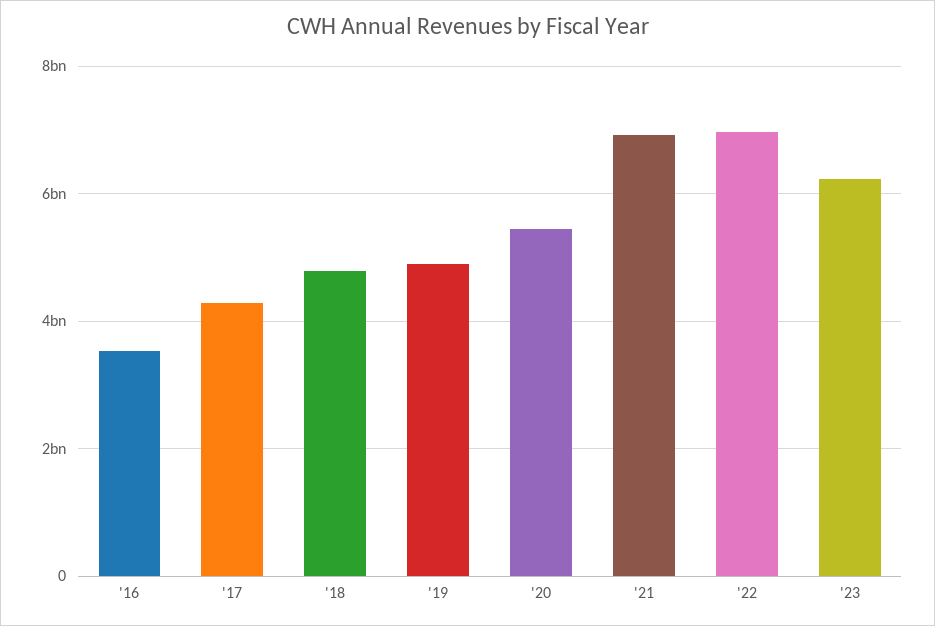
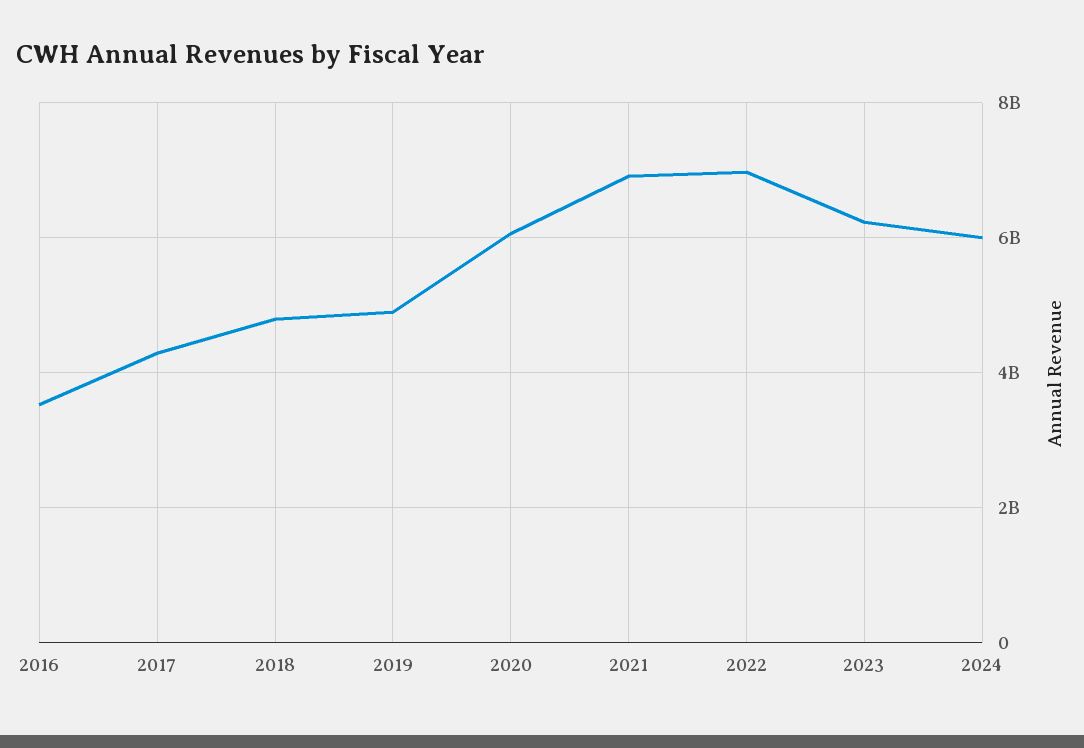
'20: 5400000000 -> 6000000000
2024: none -> 6000000000

